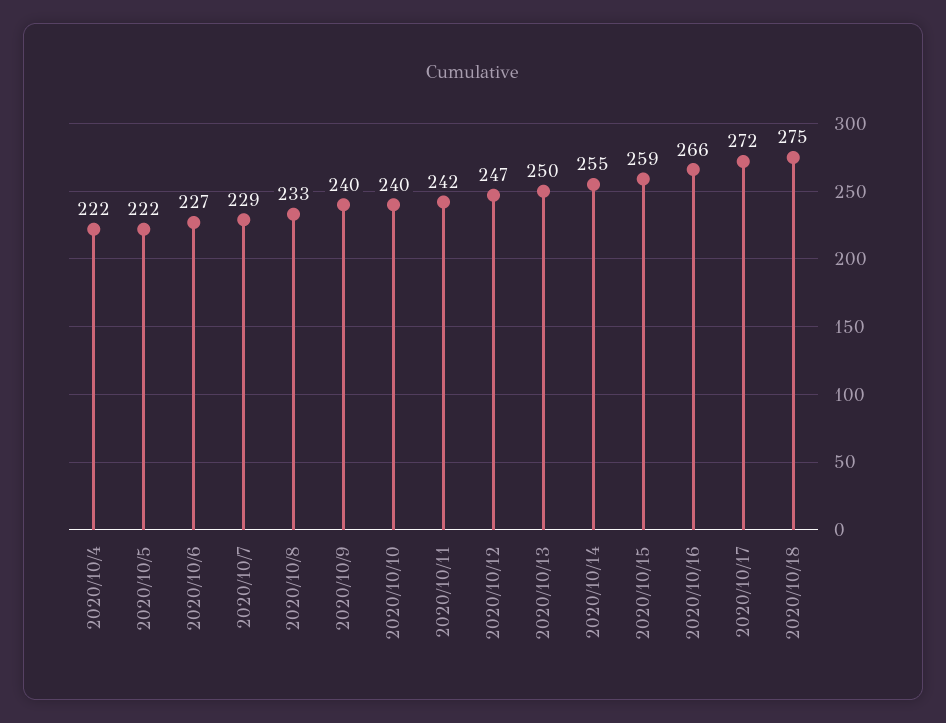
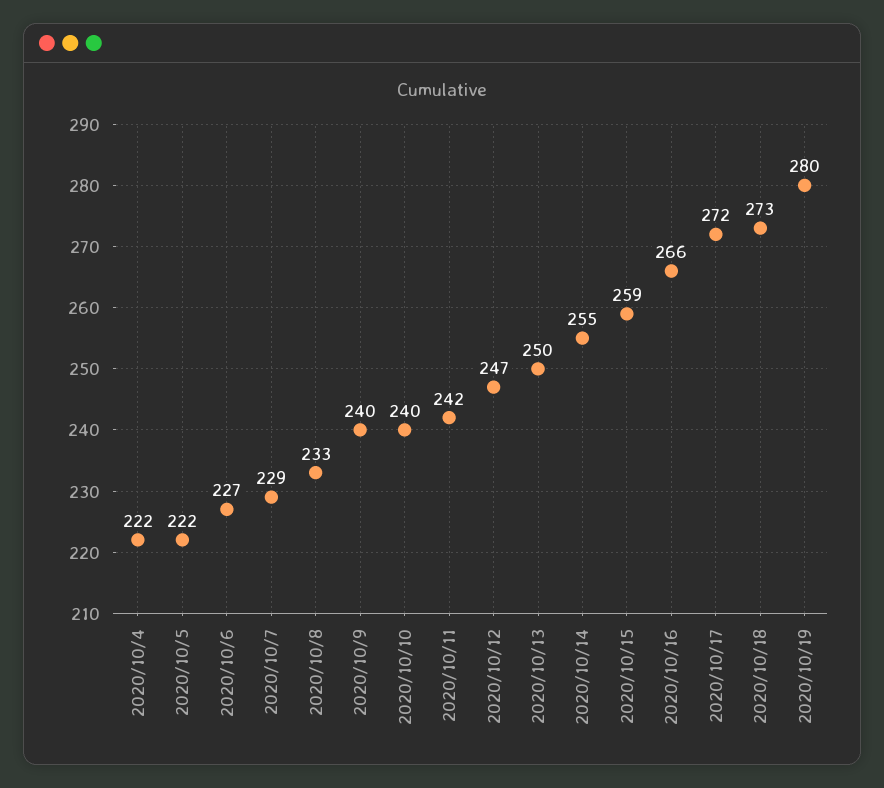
2020/10/18: 275 -> 273
2020/10/19: none -> 280

